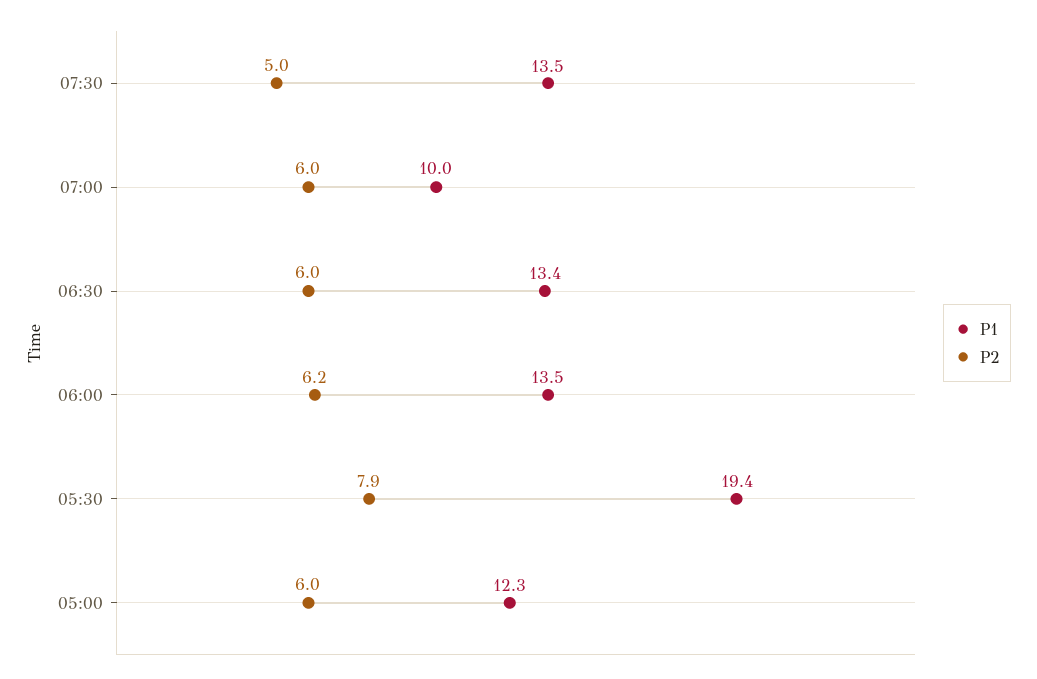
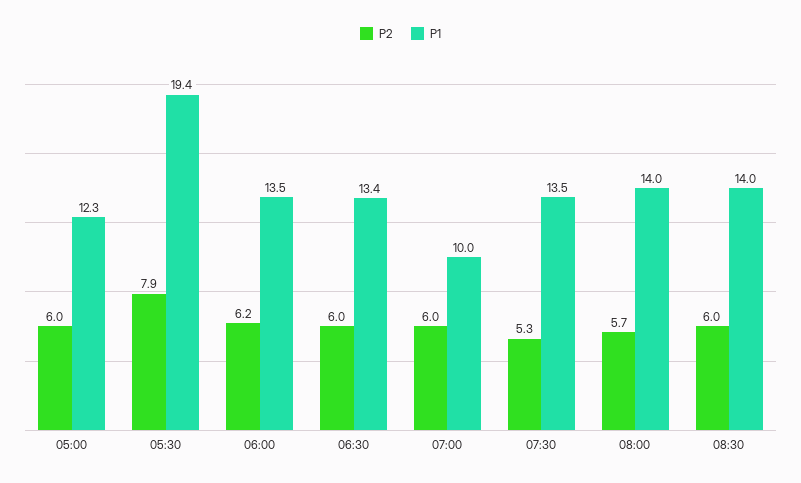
P2, 07:30: 5 -> 5.3
P2, 08:00: none -> 5.7
P1, 08:00: none -> 14
P2, 08:30: none -> 6
P1, 08:30: none -> 14

